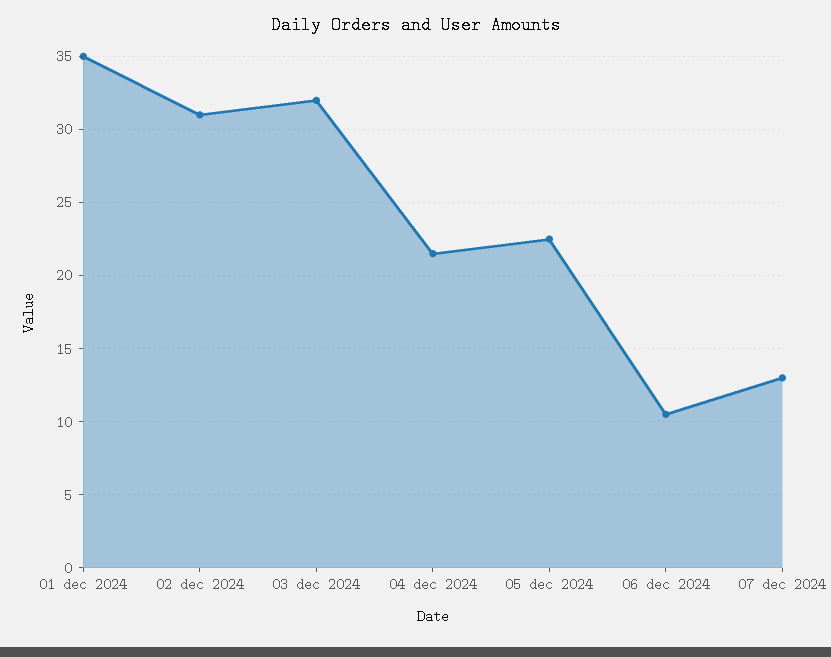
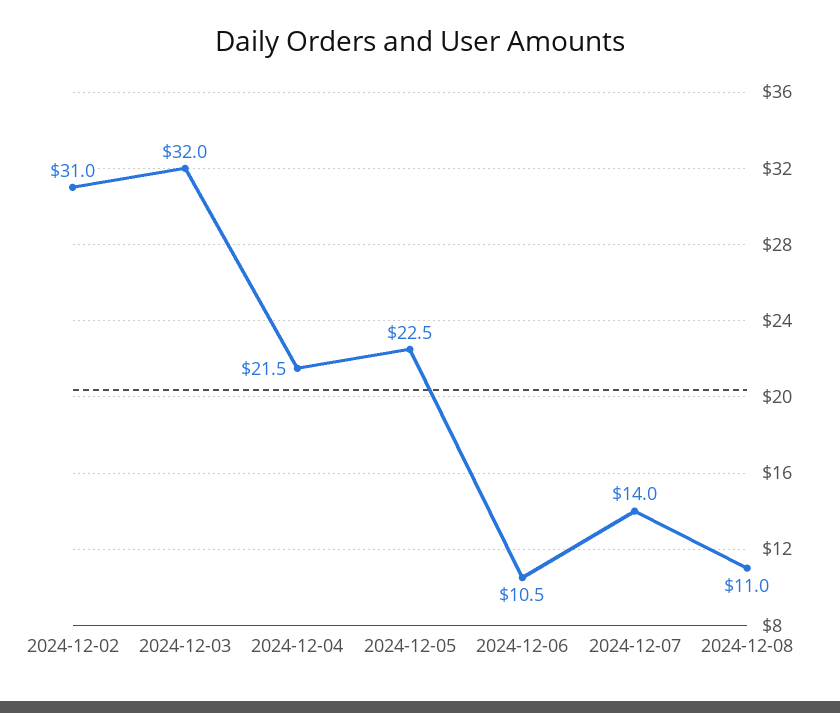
01 dec 2024: 35 -> none
07 dec 2024: 13 -> 14
2024-12-08: none -> 11

